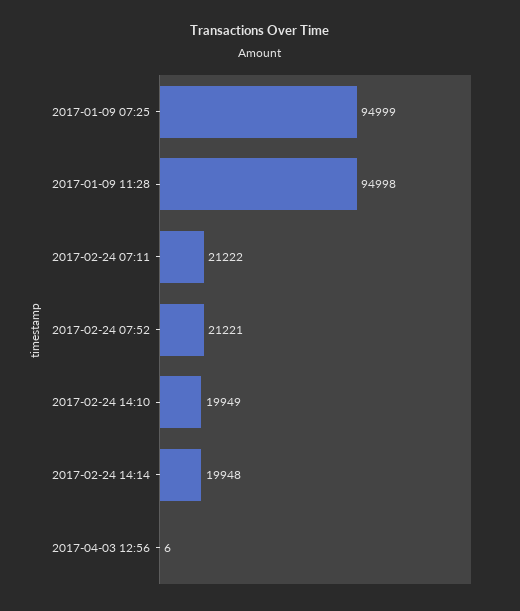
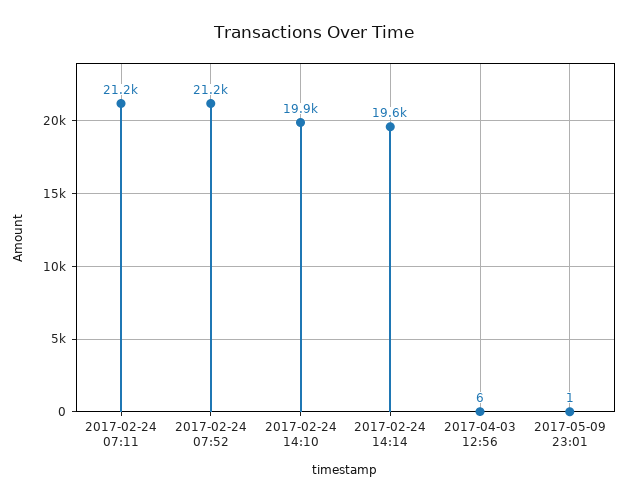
2017-01-09 07:25: 94999 -> none
2017-01-09 11:28: 94998 -> none
2017-02-24 14:14: 19948 -> 19600
2017-05-09 23:01: none -> 1

